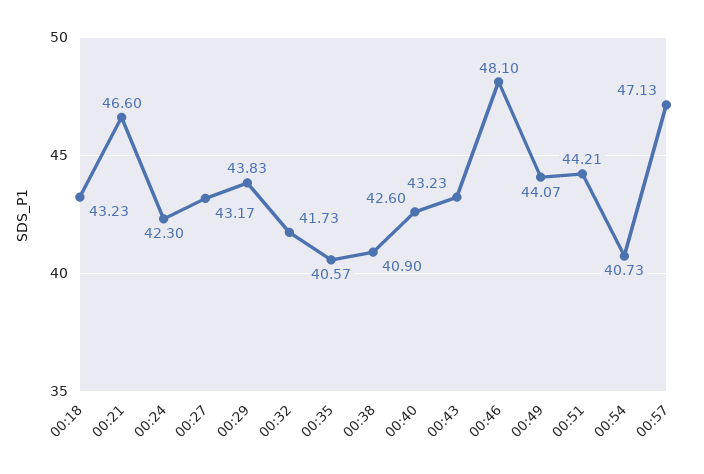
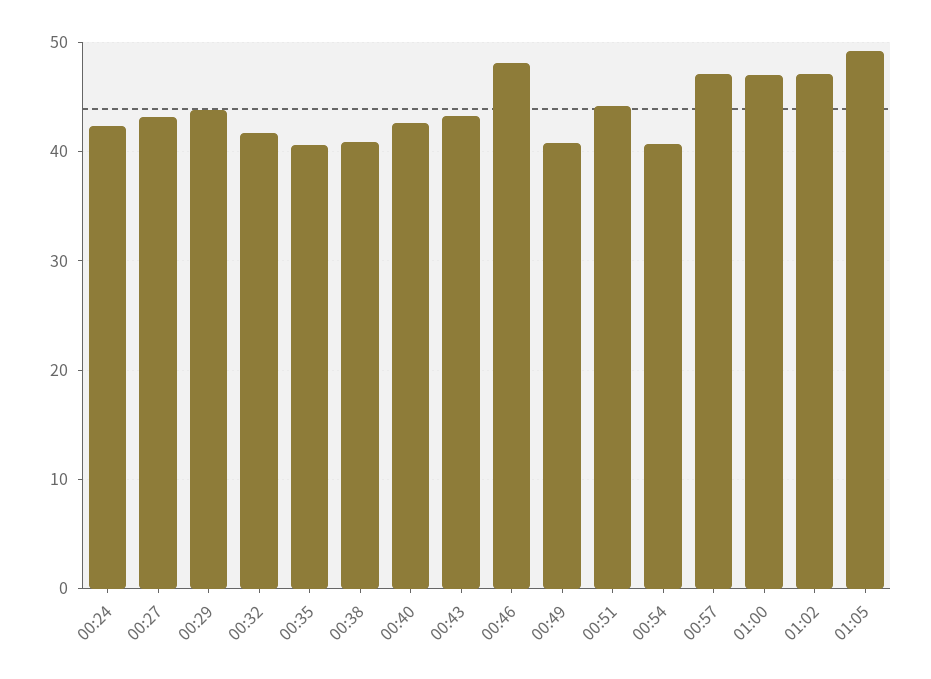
00:18: 43.23 -> none
00:21: 46.6 -> none
00:49: 44.07 -> 41
01:00: none -> 47
01:02: none -> 47
01:05: none -> 49

